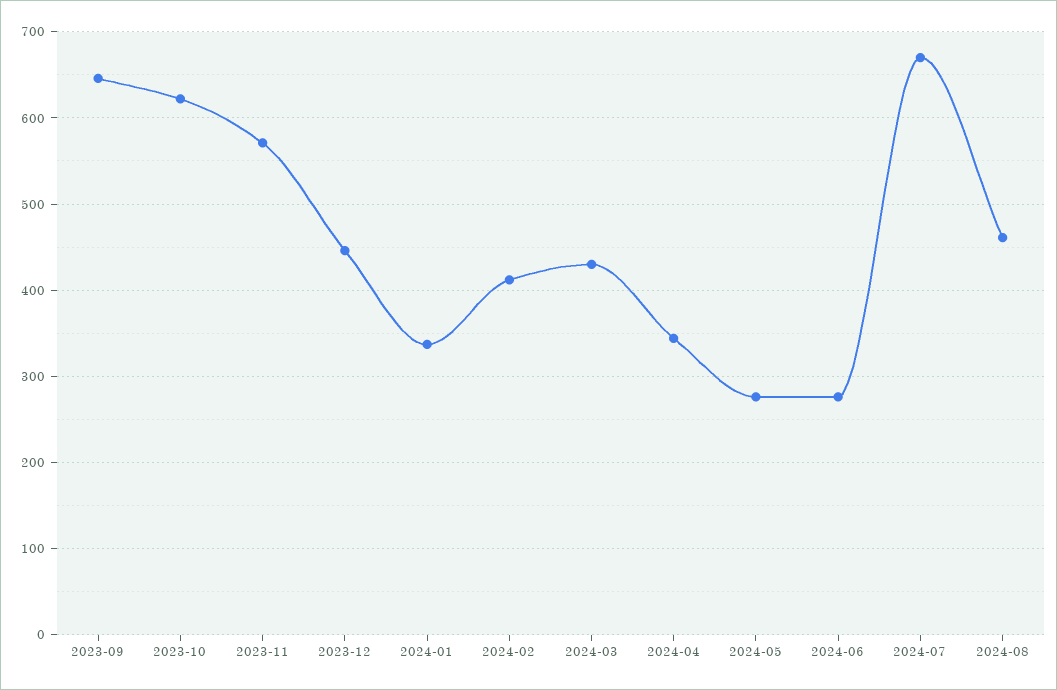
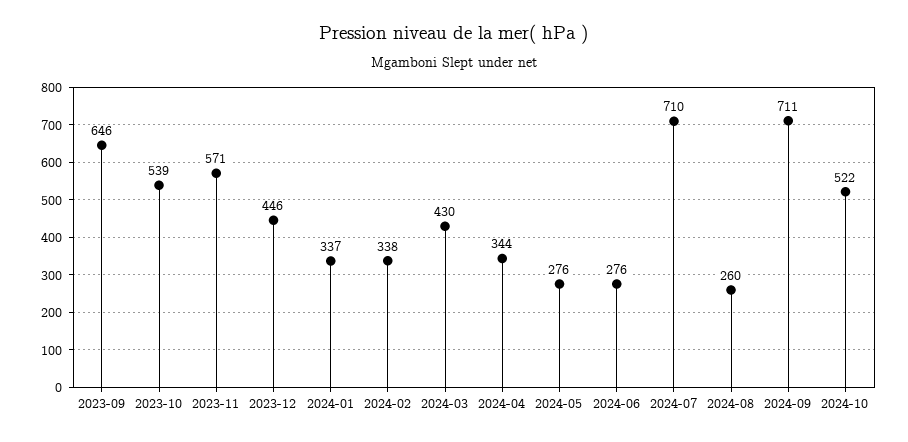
2023-10: 620 -> 539
2024-02: 410 -> 338
2024-07: 670 -> 710
2024-08: 460 -> 260
2024-09: none -> 711
2024-10: none -> 522

